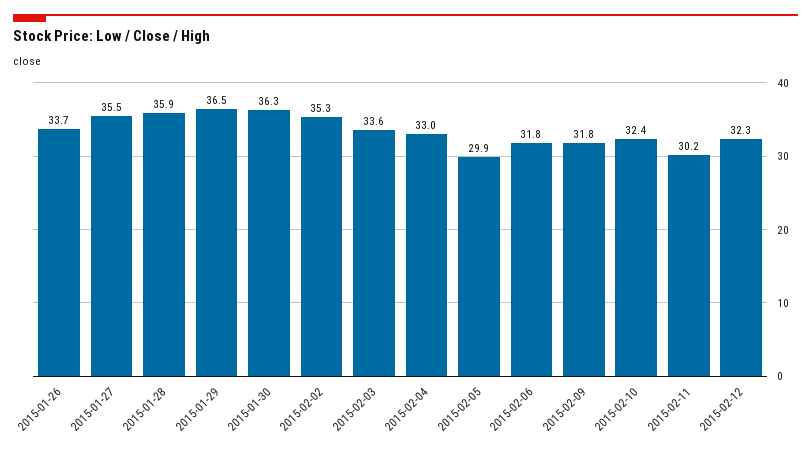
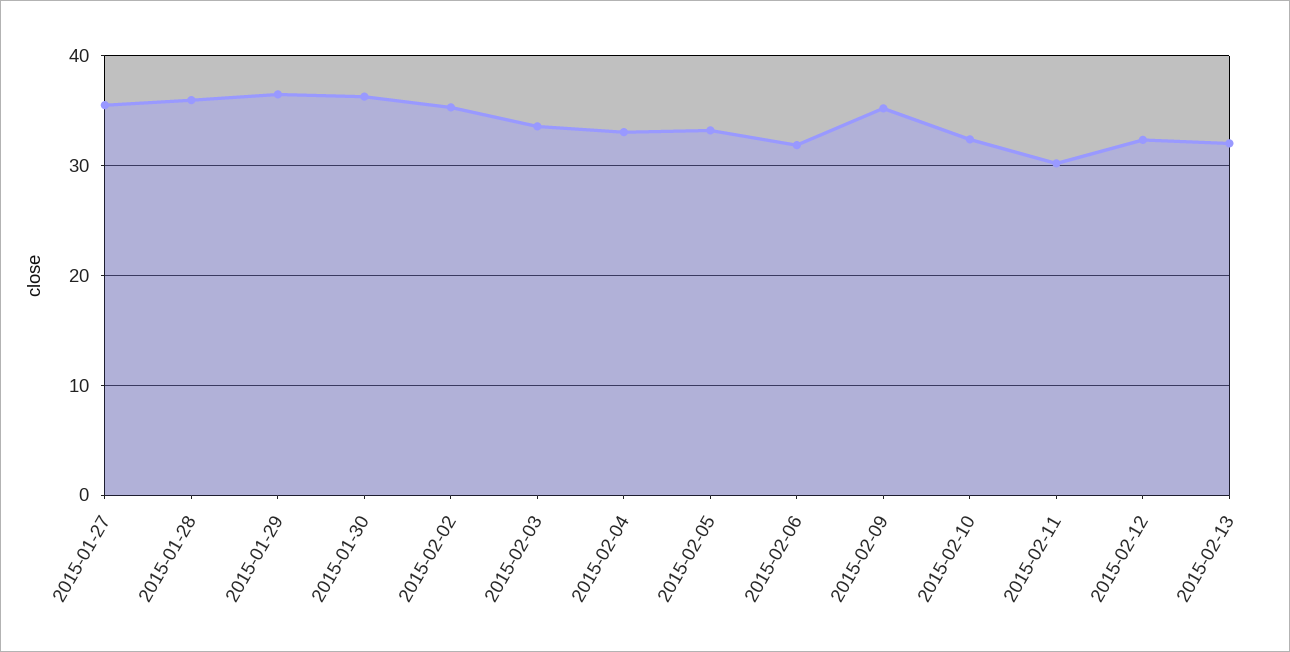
2015-01-26: 33.7 -> none
2015-02-05: 29.9 -> 33
2015-02-09: 31.8 -> 35
2015-02-13: none -> 32

